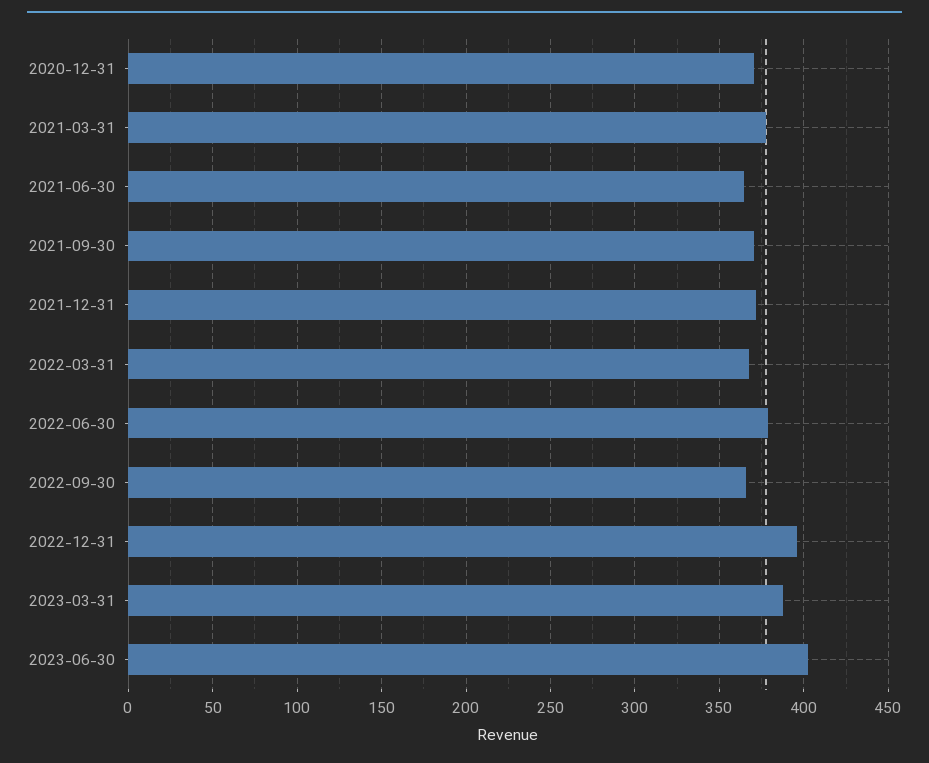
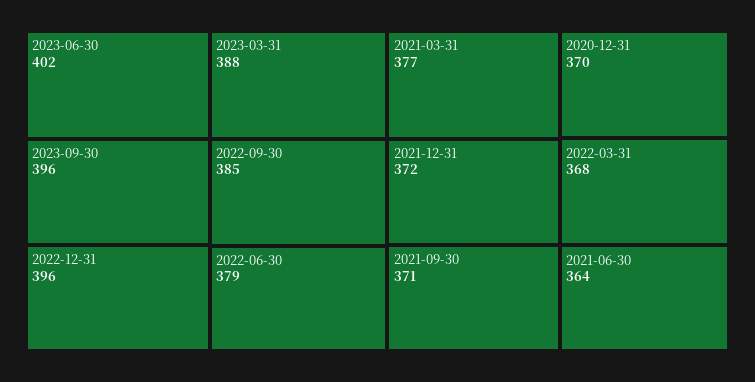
2022-09-30: 365 -> 385
2023-09-30: none -> 396

